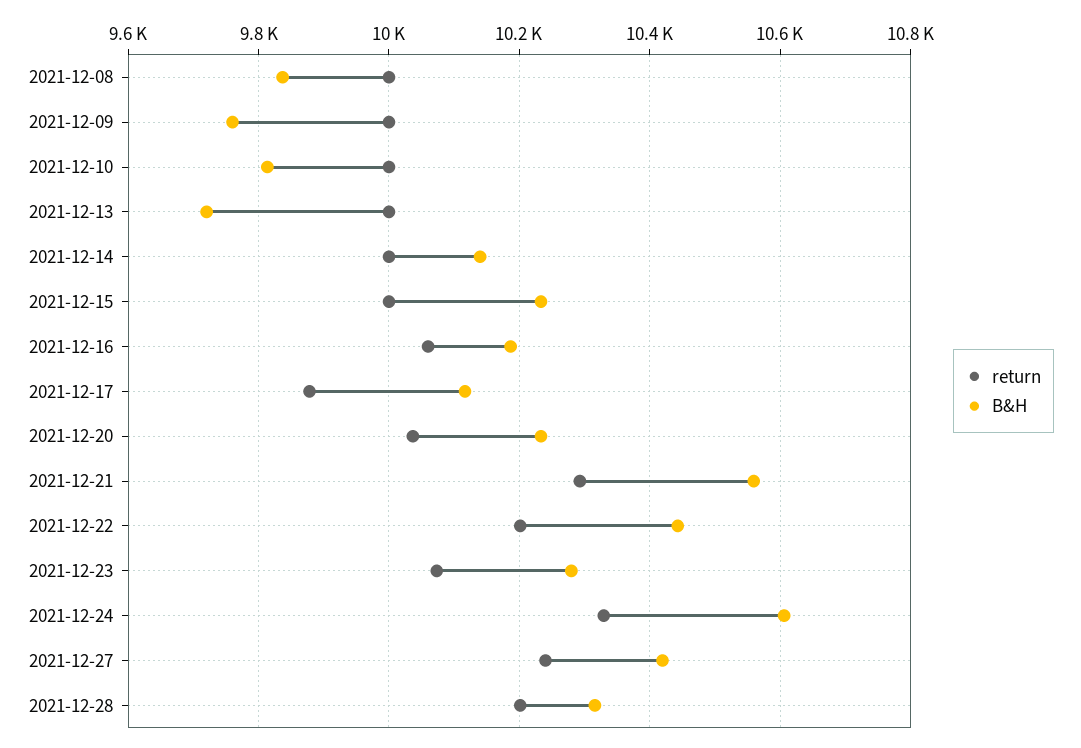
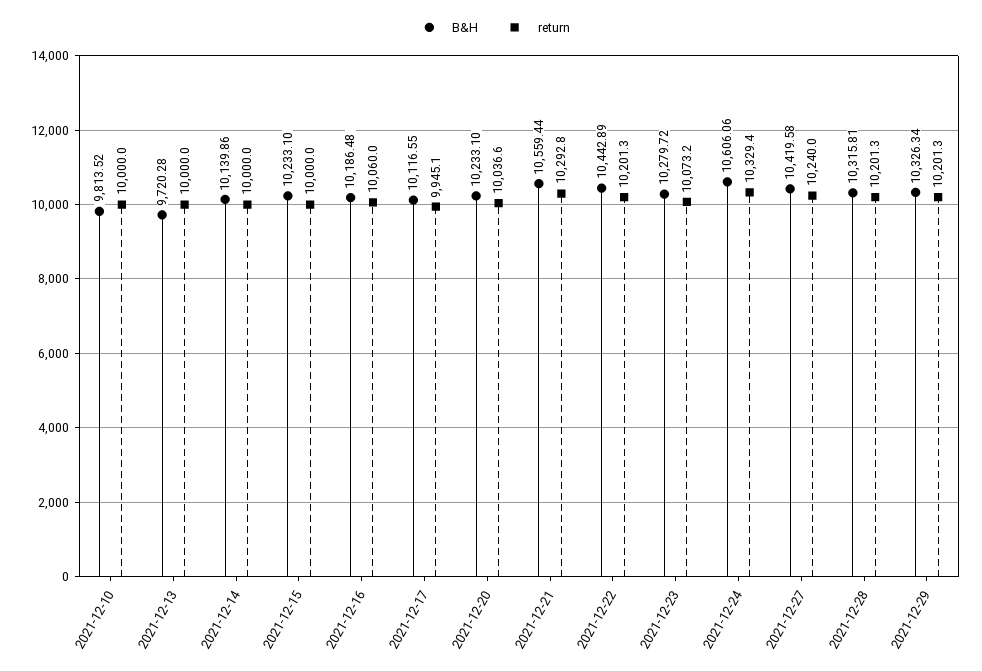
return, 2021-12-08: 10000 -> none
B&H, 2021-12-08: 9840 -> none
return, 2021-12-09: 10000 -> none
B&H, 2021-12-09: 9760 -> none
return, 2021-12-17: 9880 -> 9945.1
B&H, 2021-12-29: none -> 10326.34
return, 2021-12-29: none -> 10201.3

